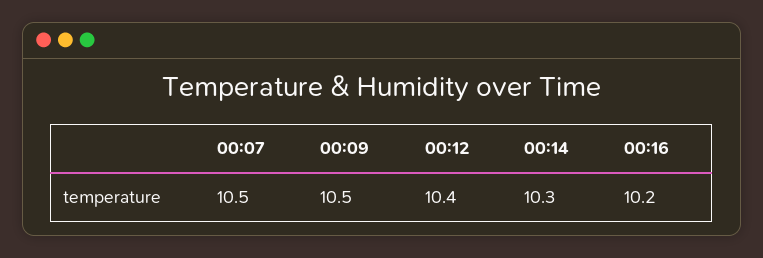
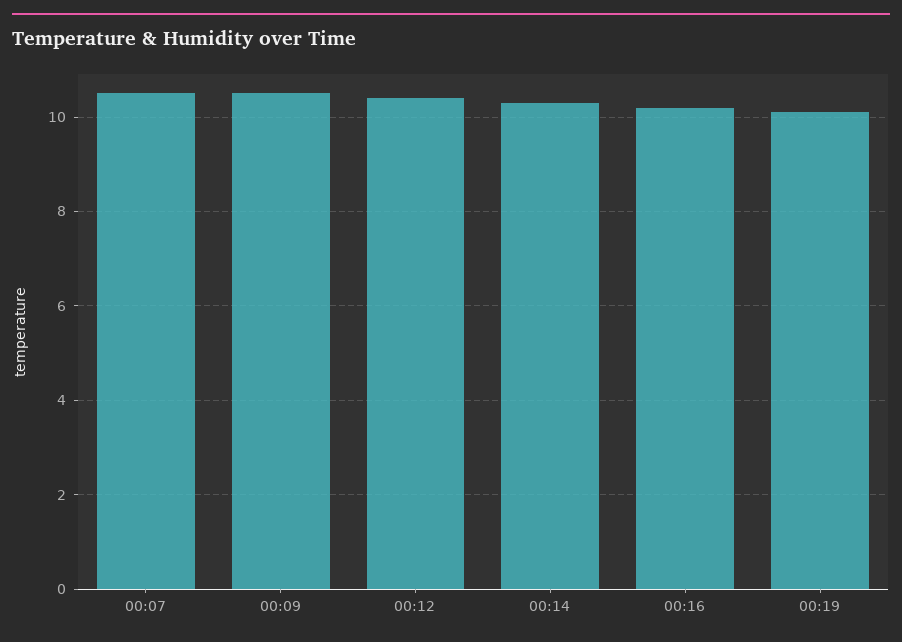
00:19: none -> 10

